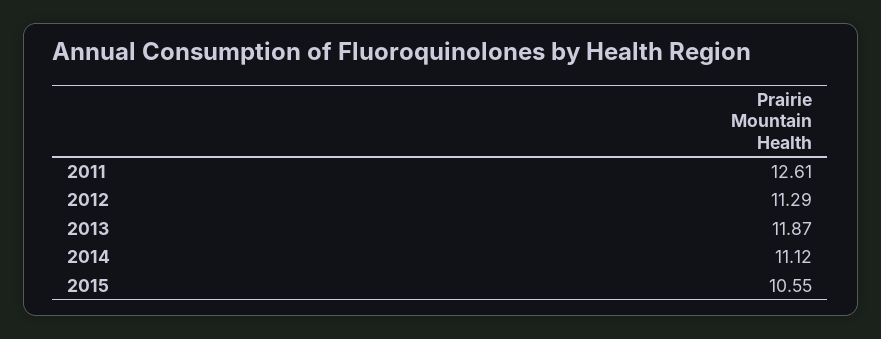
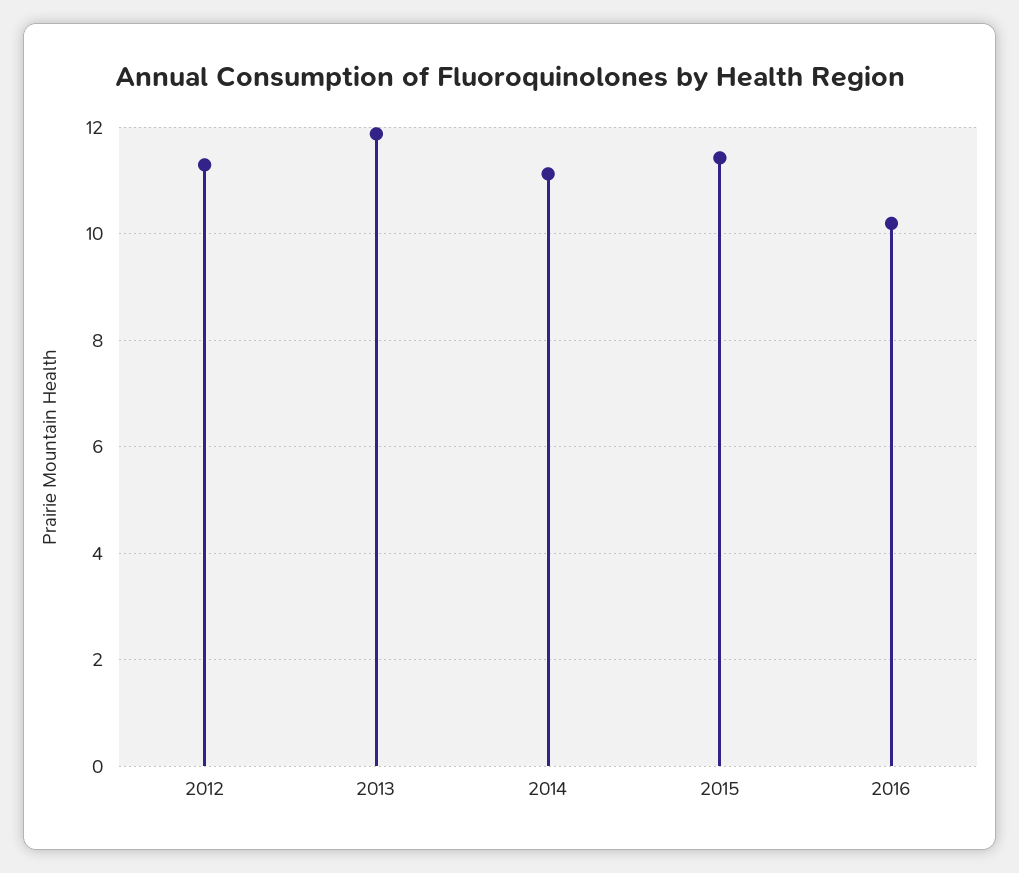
2011: 12.61 -> none
2015: 10.55 -> 11.4
2016: none -> 10.2

